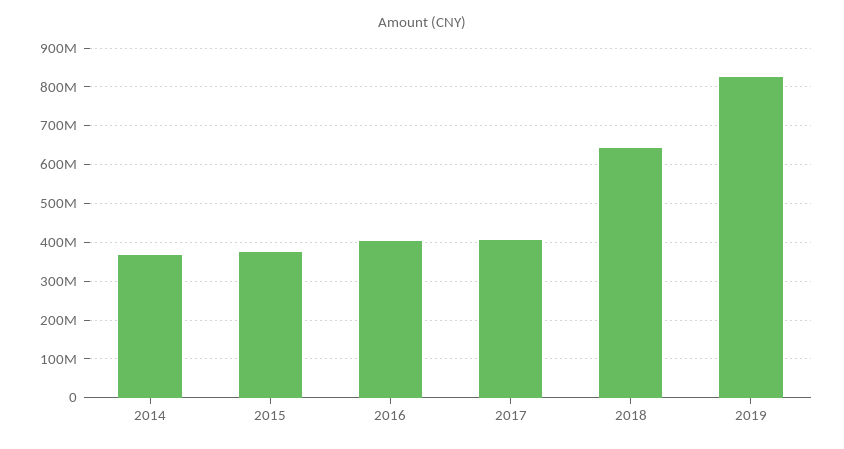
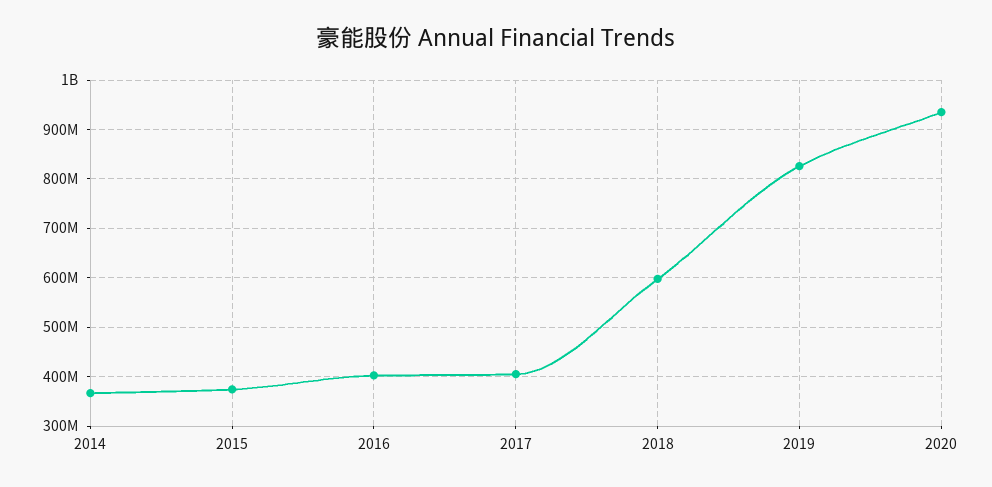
2018: 640000000 -> 600000000
2020: none -> 940000000

